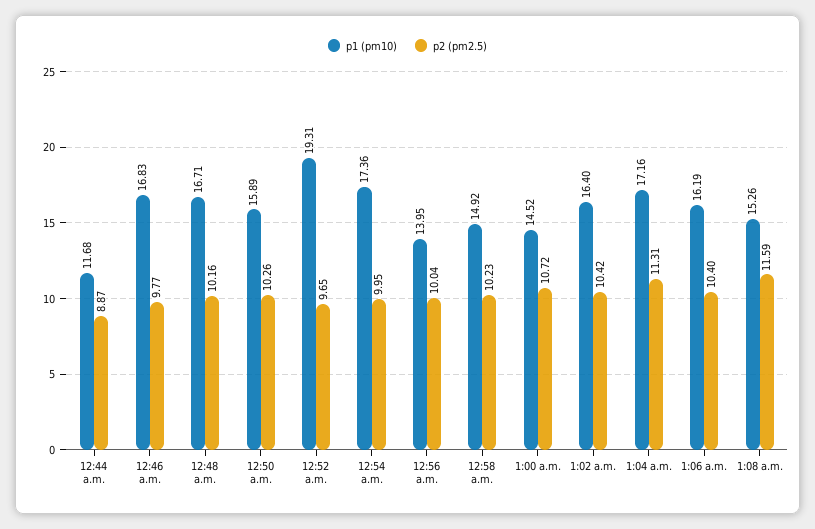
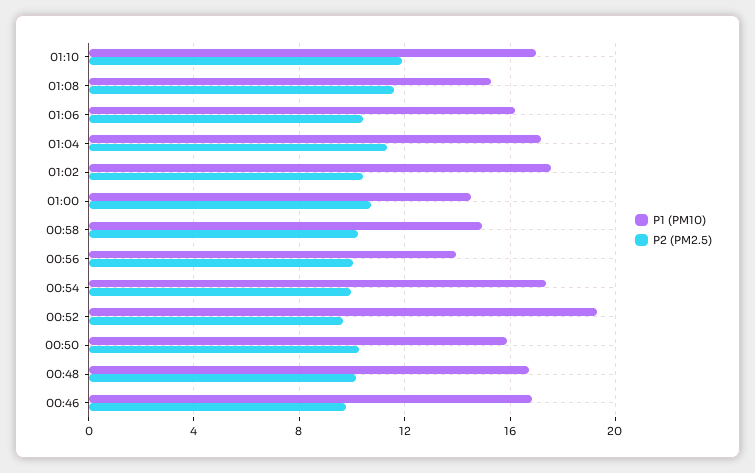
p1 (pm10), 12:44 a.m.: 11.68 -> none
p2 (pm2.5), 12:44 a.m.: 8.87 -> none
p1 (pm10), 1:02 a.m.: 16.4 -> 17.5
p1 (pm10), 01:10: none -> 17
p2 (pm2.5), 01:10: none -> 12

